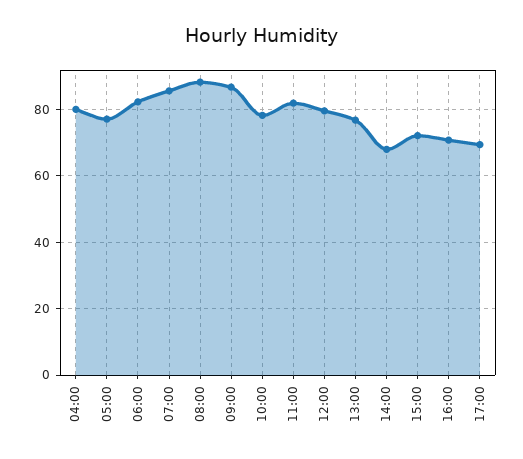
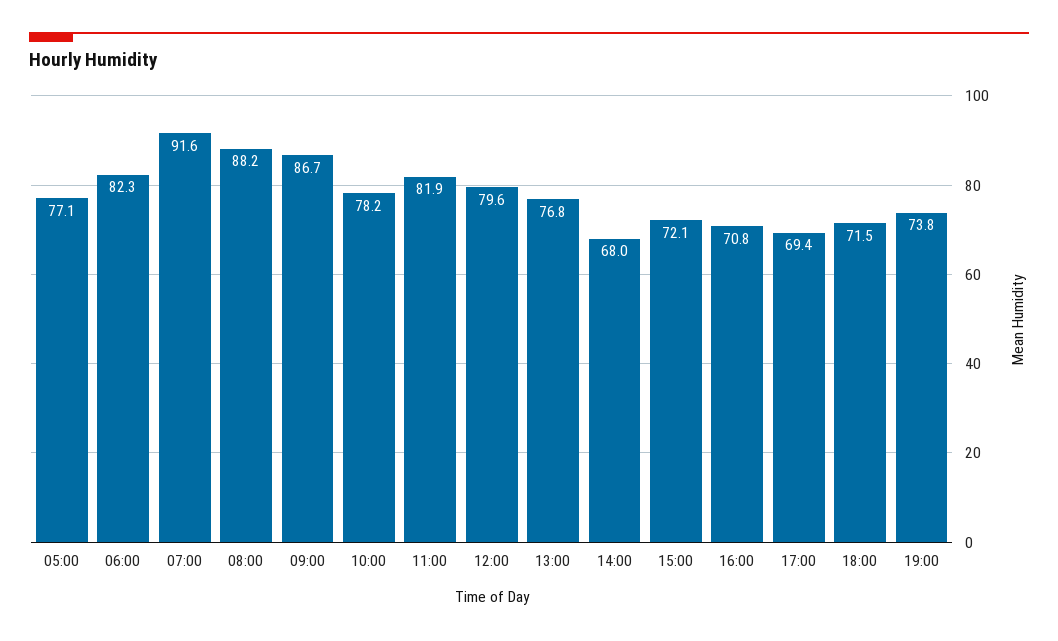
04:00: 80 -> none
07:00: 86 -> 91.6
18:00: none -> 71.5
19:00: none -> 73.8

